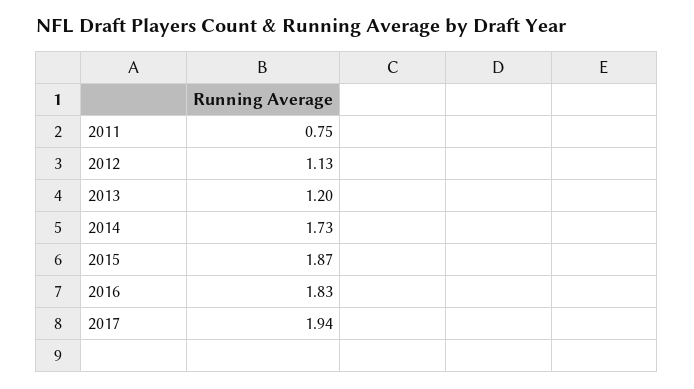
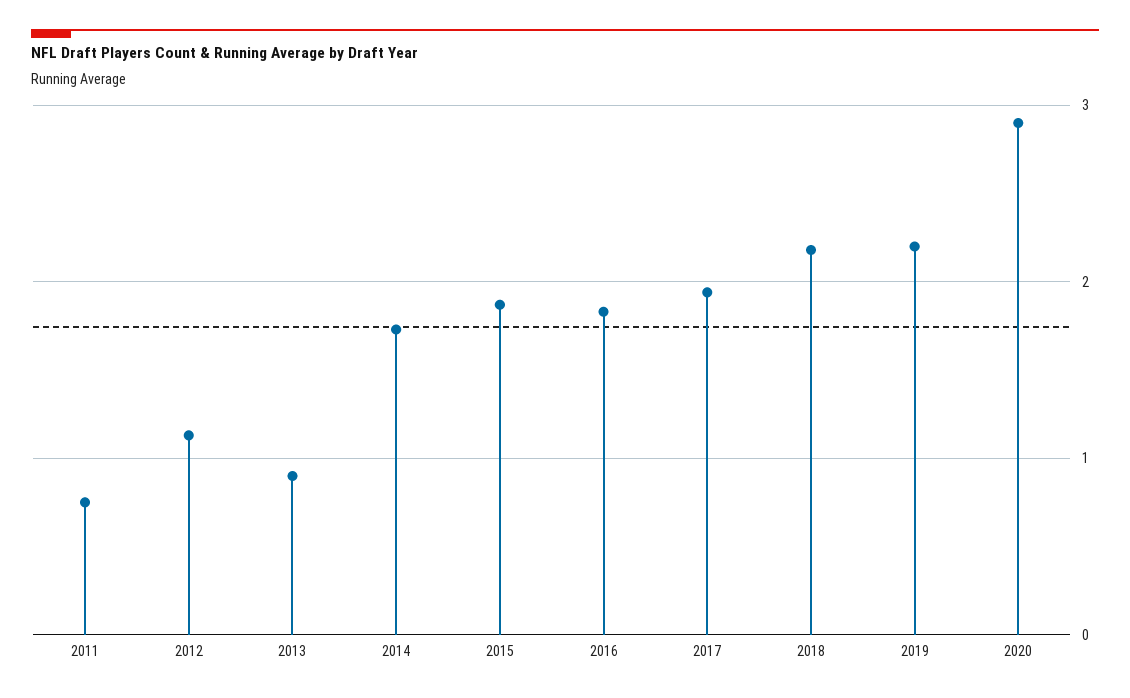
2013: 1.2 -> 0.9
2018: none -> 2.2
2019: none -> 2.2
2020: none -> 2.9

